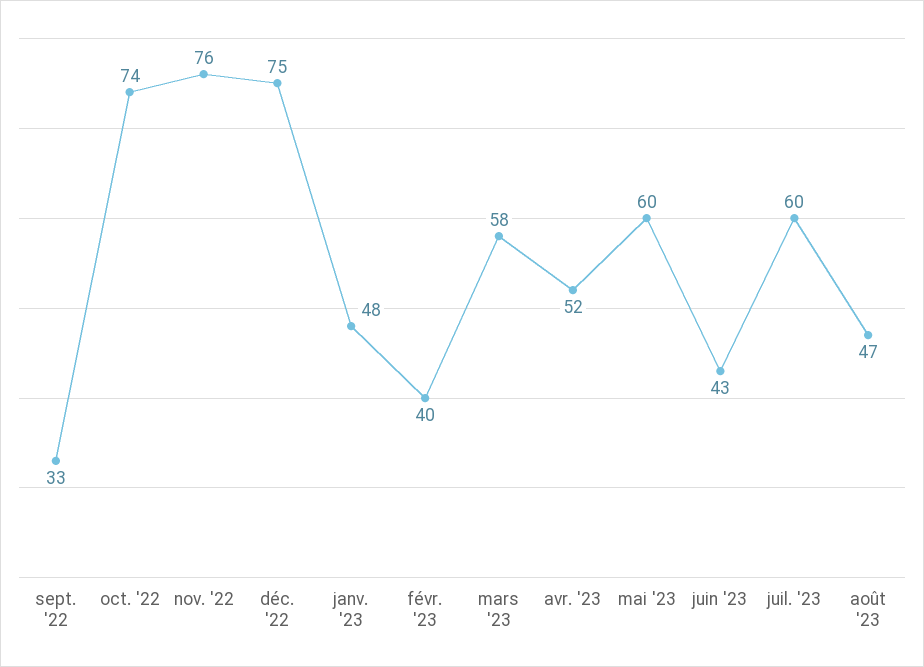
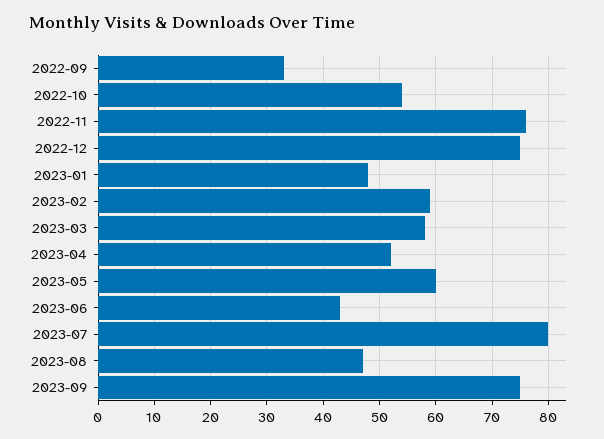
oct. '22: 74 -> 55
févr. '23: 40 -> 60
juil. '23: 60 -> 80
2023-09: none -> 75

